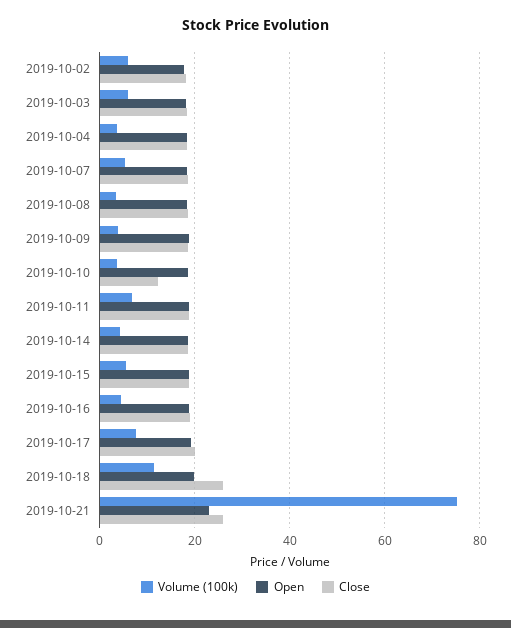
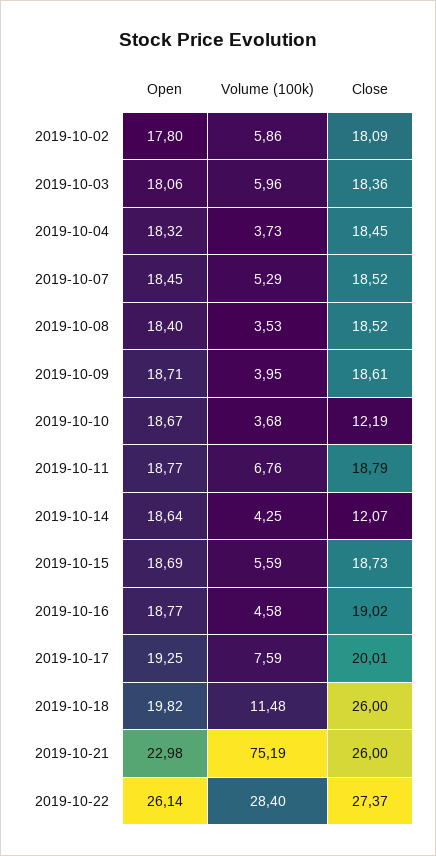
Close, 2019-10-14: 18 -> 12.07
Open, 2019-10-22: none -> 26.14
Volume (100k), 2019-10-22: none -> 28.4
Close, 2019-10-22: none -> 27.37

